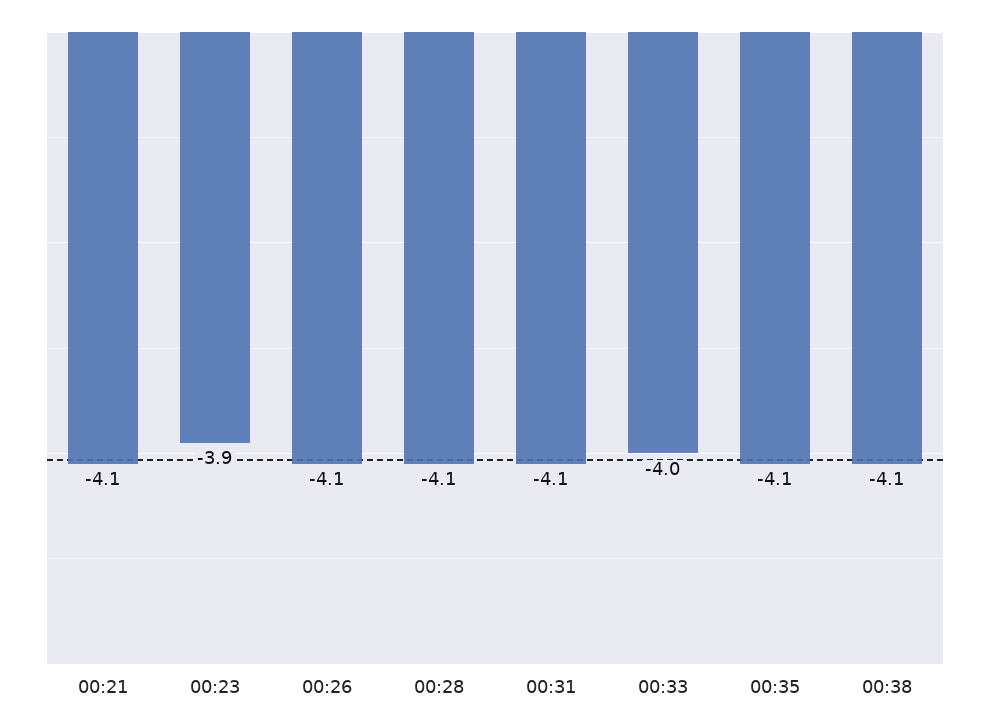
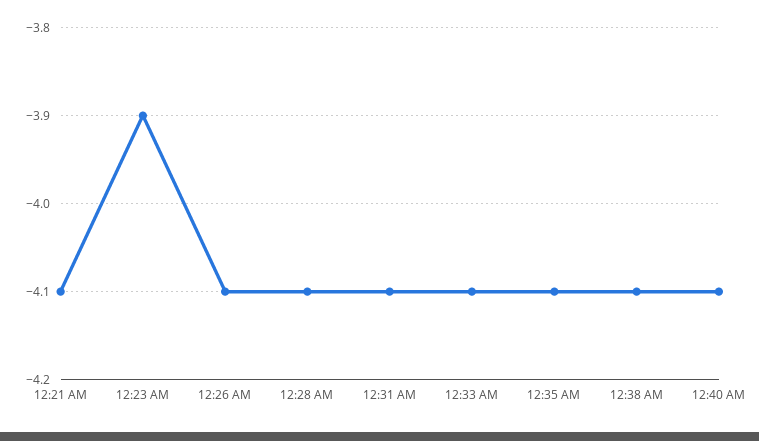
00:33: -4 -> -4.1
12:40 AM: none -> -4.1

